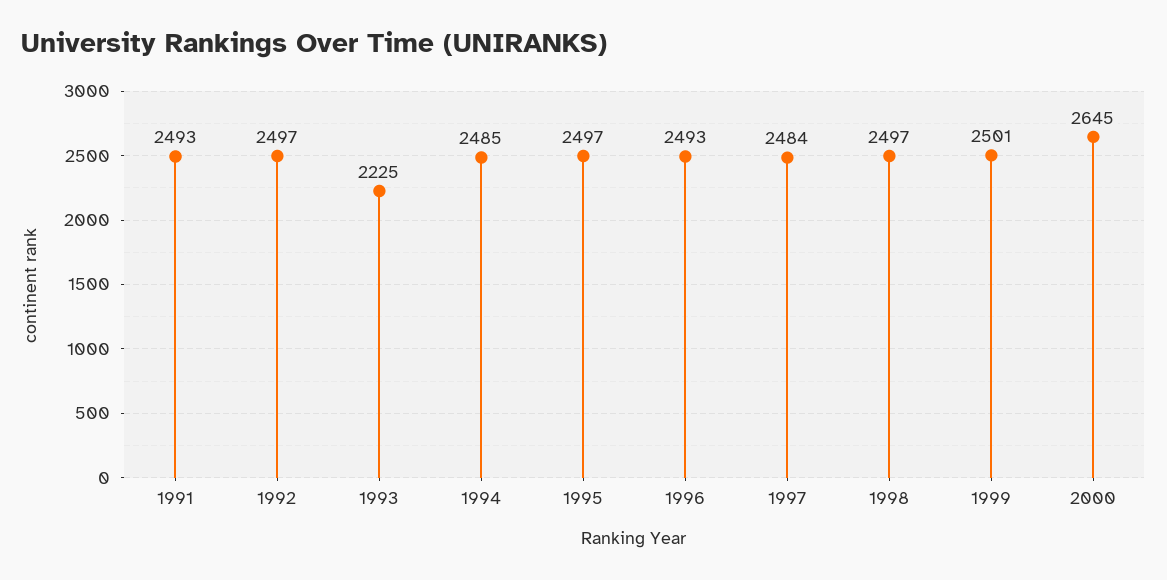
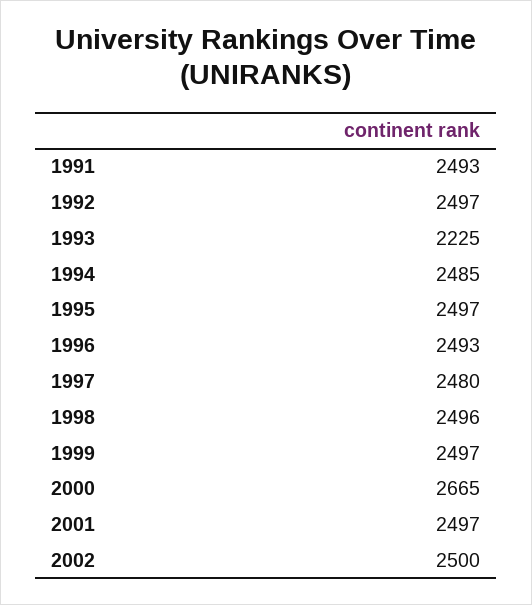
1997: 2484 -> 2480
1998: 2497 -> 2496
1999: 2501 -> 2497
2000: 2645 -> 2665
2001: none -> 2497
2002: none -> 2500

